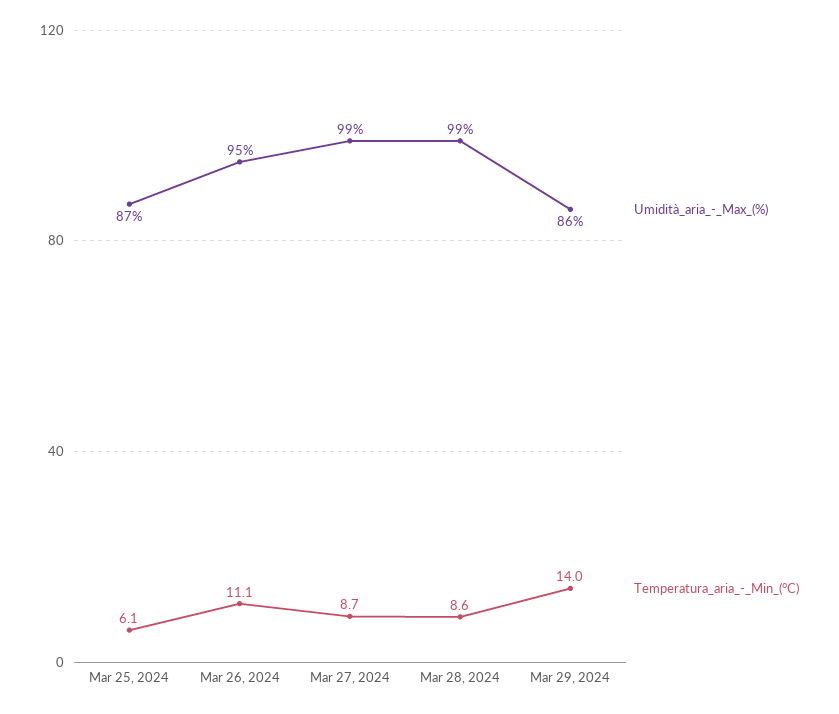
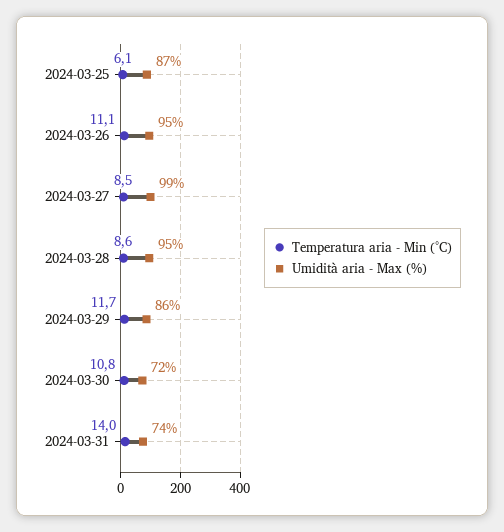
Temperatura_aria_-_Min_(°C), Mar 27, 2024: 8.7 -> 8.5
Umidità_aria_-_Max_(%), Mar 28, 2024: 99 -> 95
Temperatura_aria_-_Min_(°C), Mar 29, 2024: 14 -> 11.7
Temperatura_aria_-_Min_(°C), 2024-03-30: none -> 10.8
Umidità_aria_-_Max_(%), 2024-03-30: none -> 72
Temperatura_aria_-_Min_(°C), 2024-03-31: none -> 14
Umidità_aria_-_Max_(%), 2024-03-31: none -> 74

